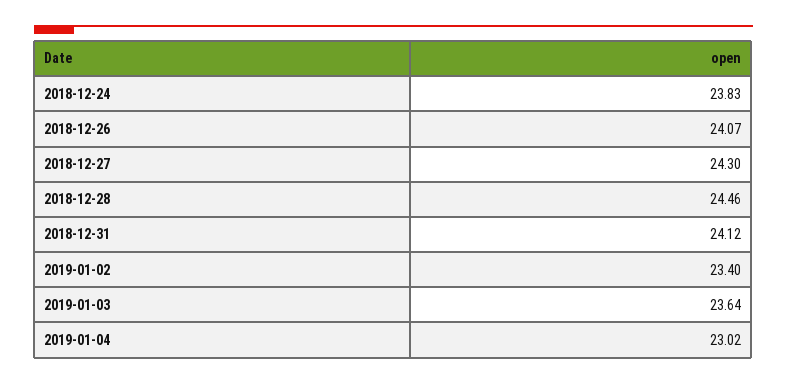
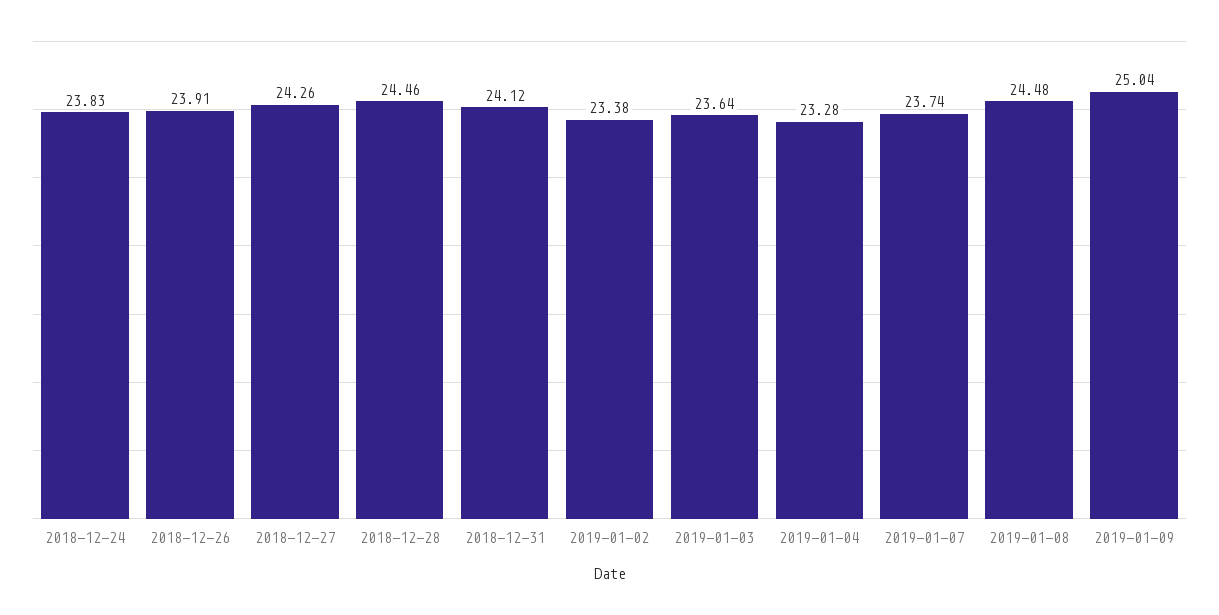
2018-12-26: 24.07 -> 23.91
2018-12-27: 24.3 -> 24.26
2019-01-02: 23.4 -> 23.38
2019-01-04: 23.02 -> 23.28
2019-01-07: none -> 23.74
2019-01-08: none -> 24.48
2019-01-09: none -> 25.04

